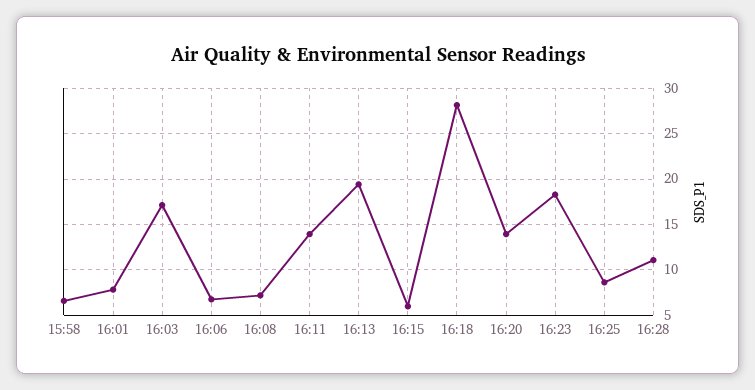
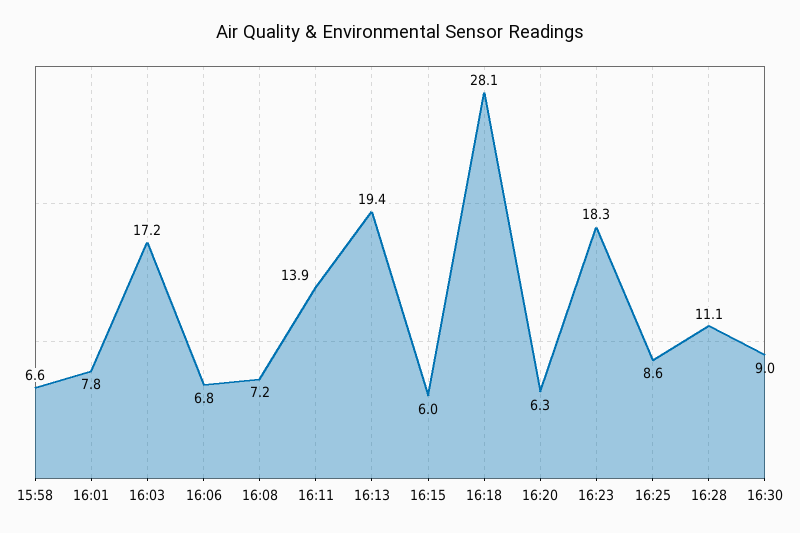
16:20: 14 -> 6.3
16:30: none -> 9

